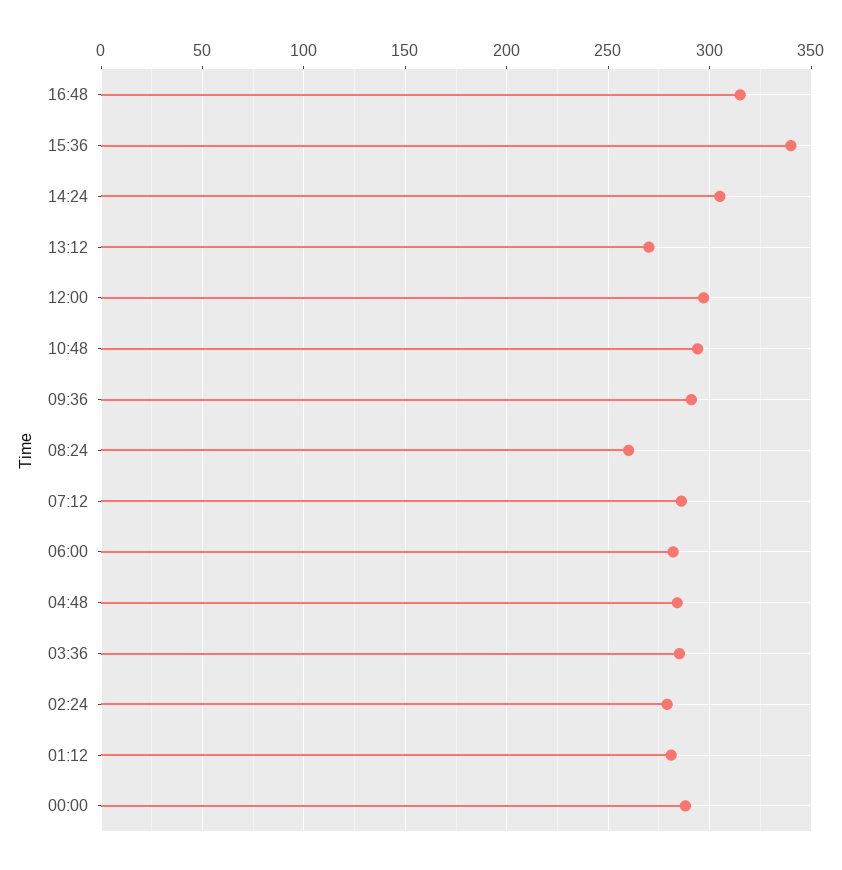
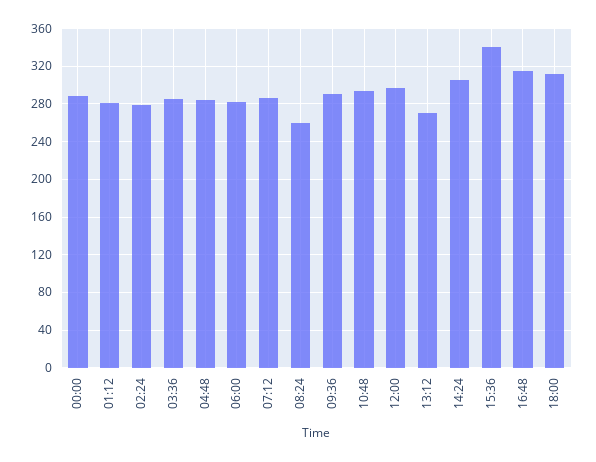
18:00: none -> 310

